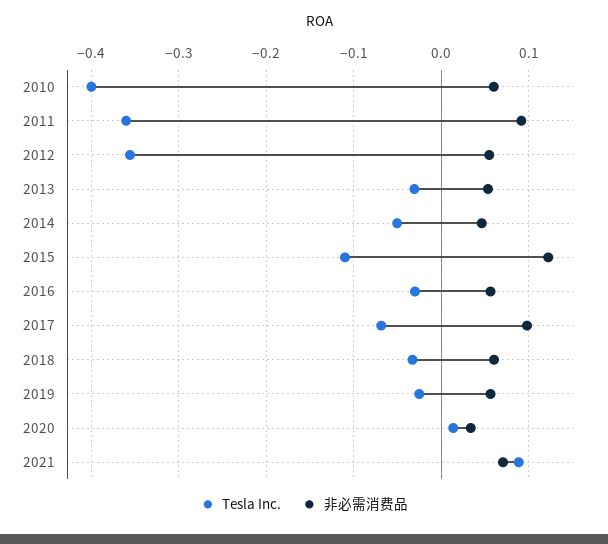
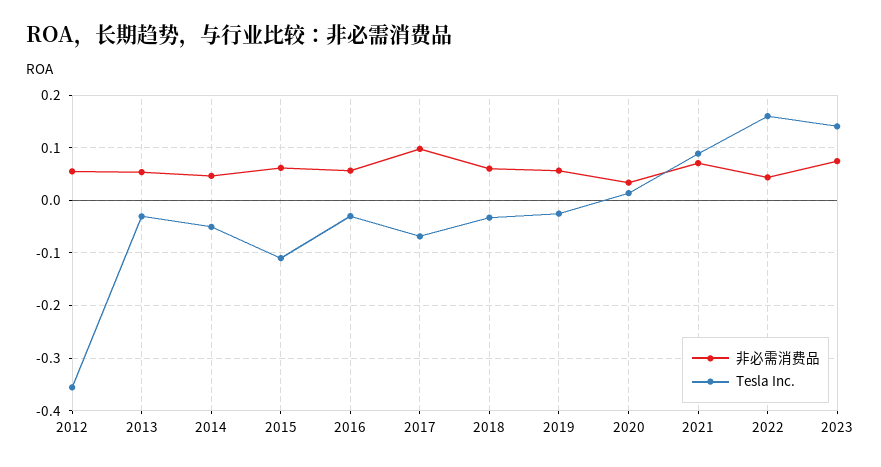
Tesla Inc., 2010: -0.4 -> none
非必需消费品, 2010: 0.06 -> none
Tesla Inc., 2011: -0.36 -> none
非必需消费品, 2011: 0.09 -> none
非必需消费品, 2015: 0.12 -> 0.06
非必需消费品, 2022: none -> 0.04
Tesla Inc., 2022: none -> 0.16
非必需消费品, 2023: none -> 0.08
Tesla Inc., 2023: none -> 0.14

